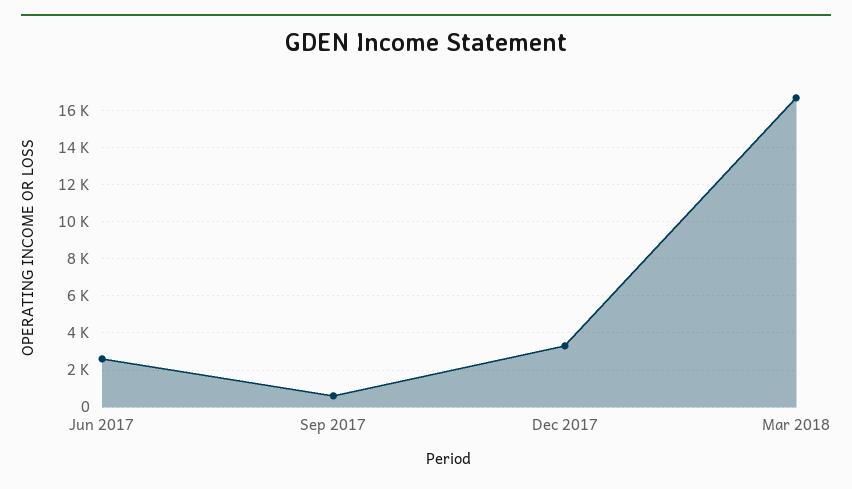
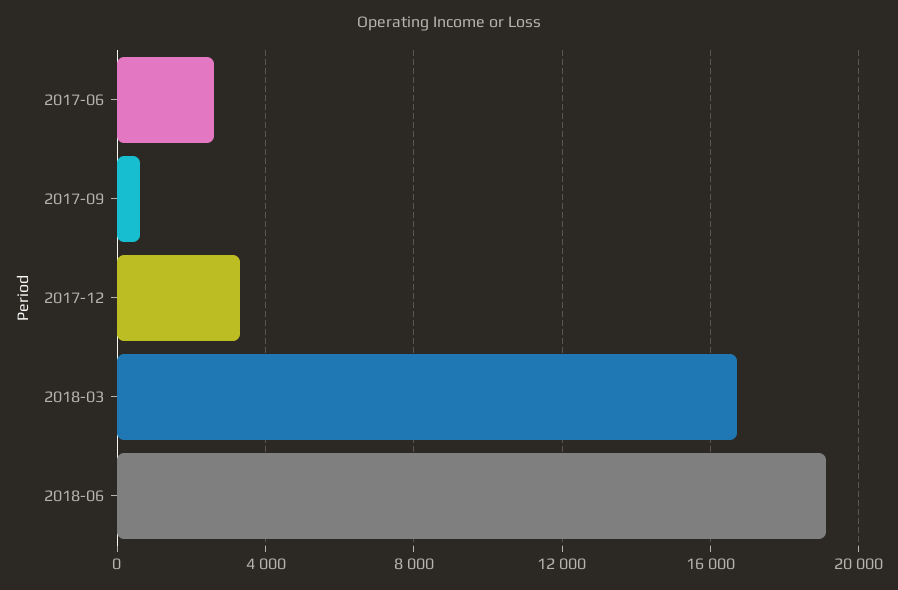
2018-06: none -> 19000

